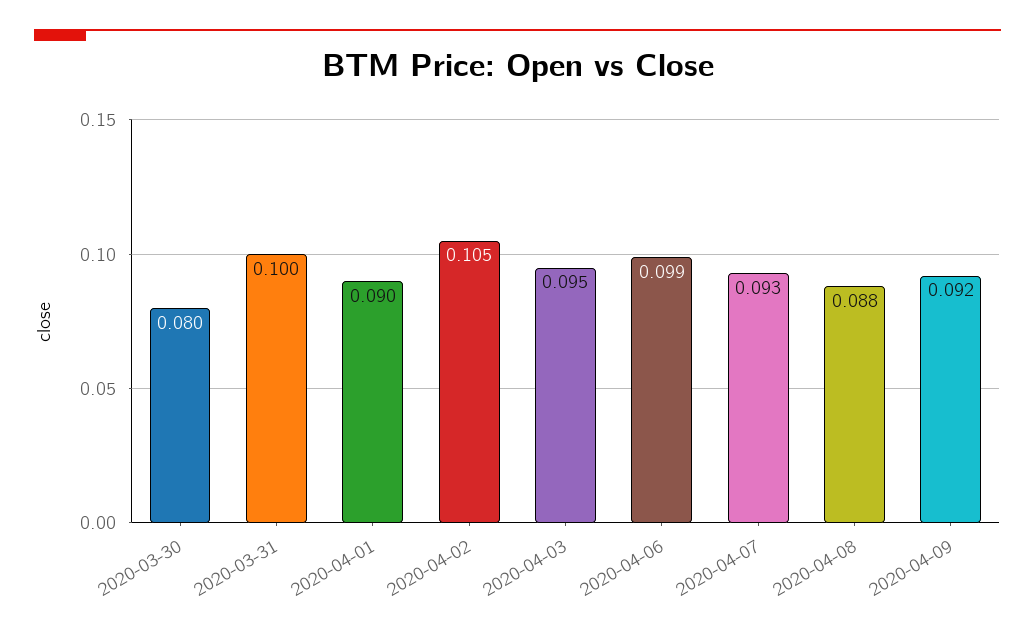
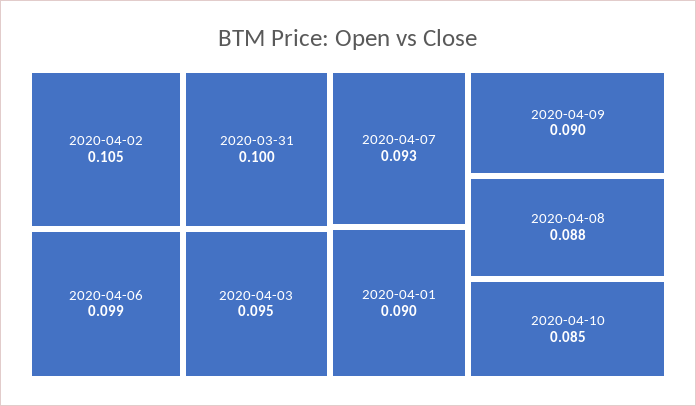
2020-03-30: 0.08 -> none
2020-04-09: 0.092 -> 0.09
2020-04-10: none -> 0.085

